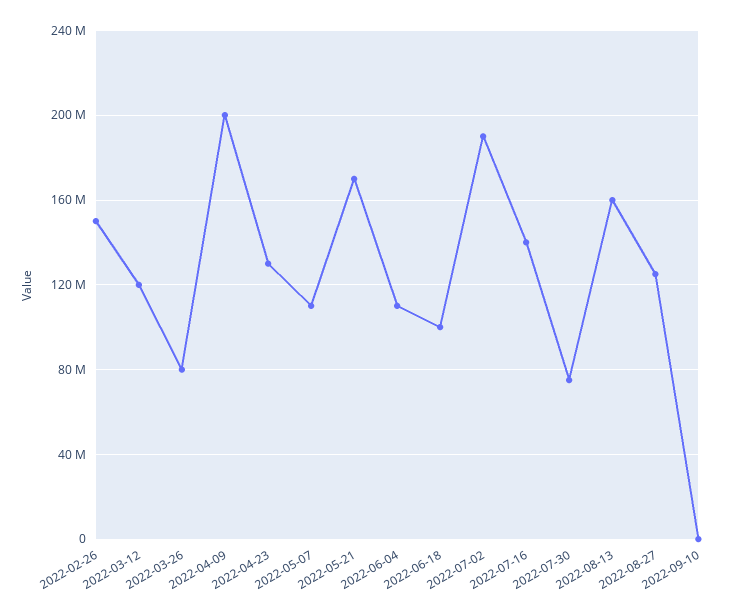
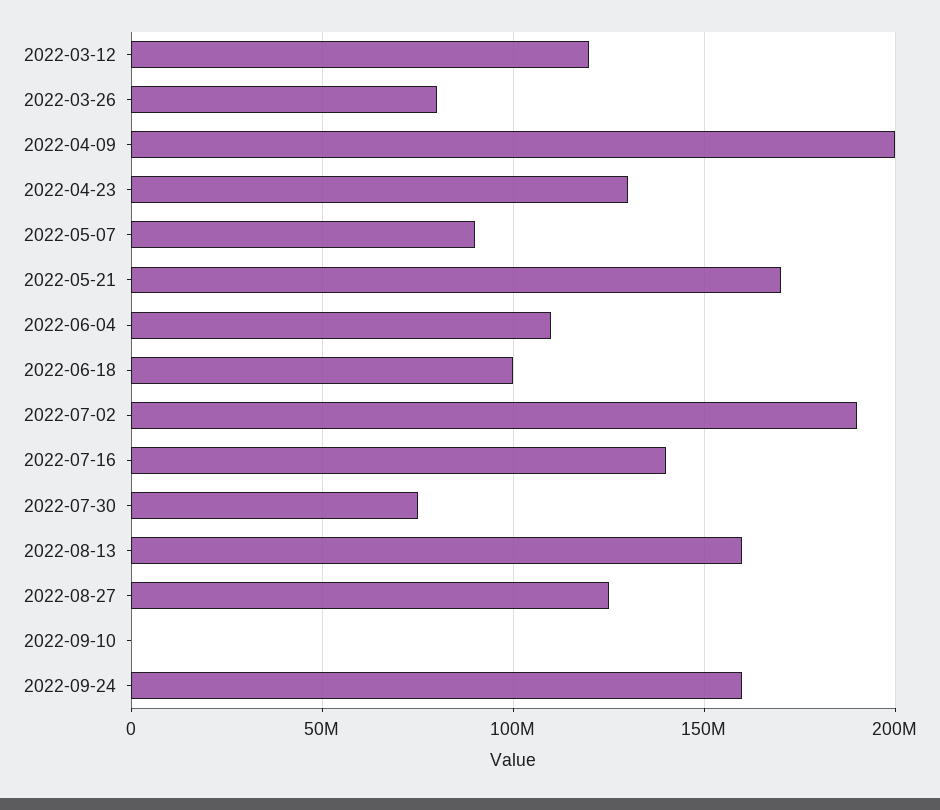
2022-02-26: 150000000 -> none
2022-05-07: 110000000 -> 90000000
2022-09-24: none -> 160000000

